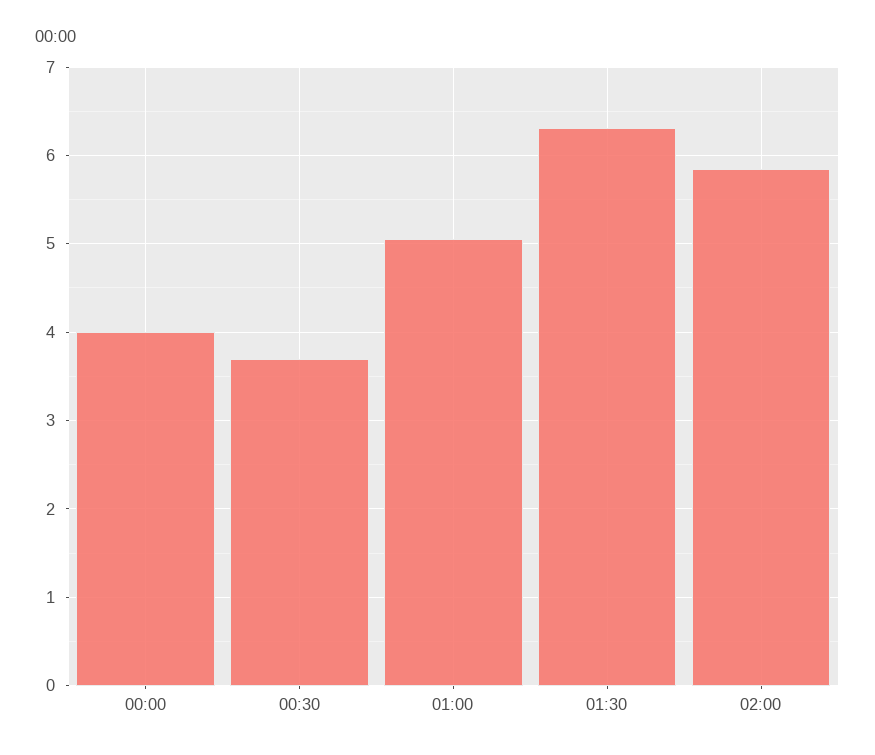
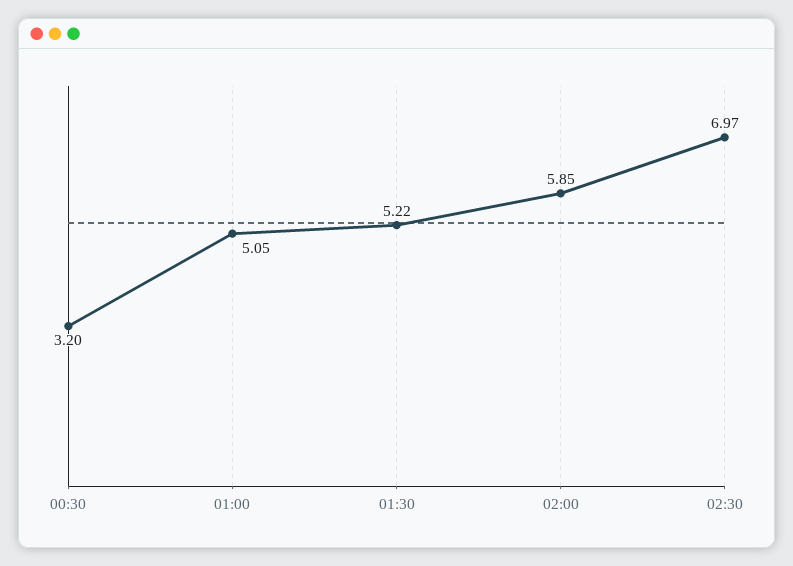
00:00: 4 -> none
00:30: 3.7 -> 3.2
01:30: 6.3 -> 5.22
02:30: none -> 6.97

